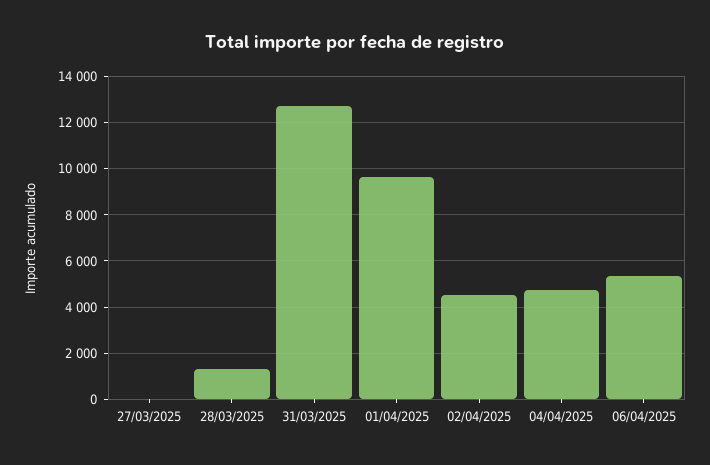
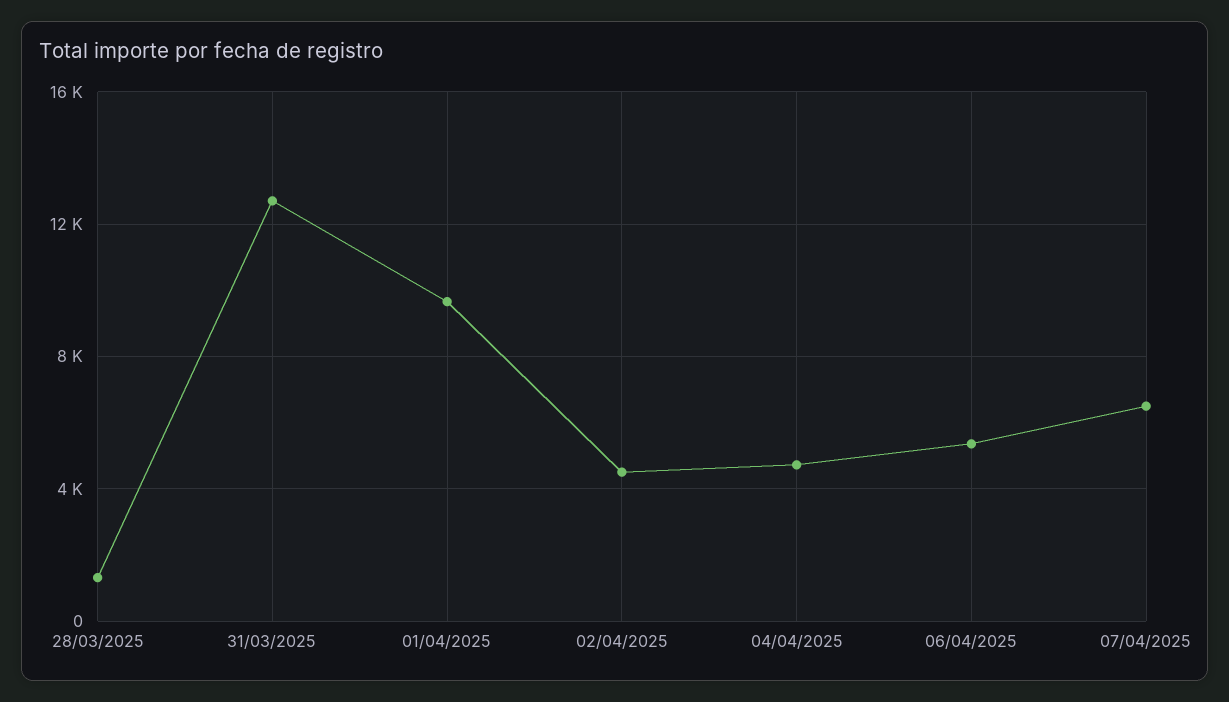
27/03/2025: 0 -> none
07/04/2025: none -> 6500

